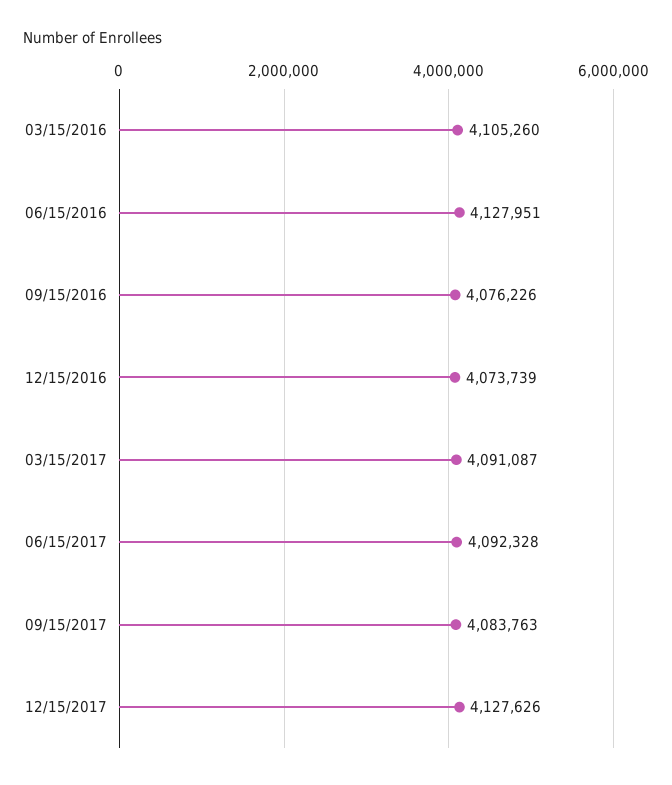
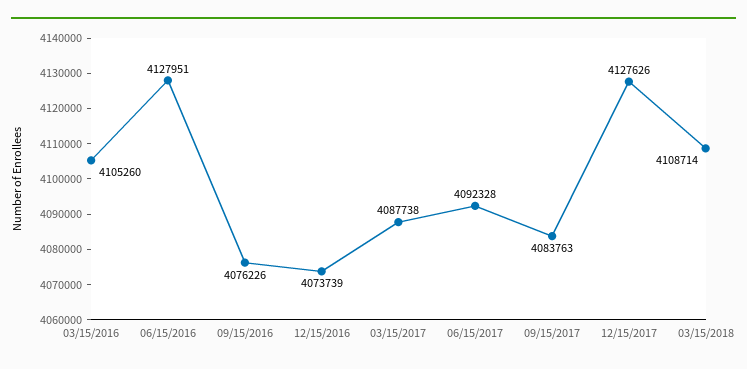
03/15/2017: 4091087 -> 4087738
03/15/2018: none -> 4108714

